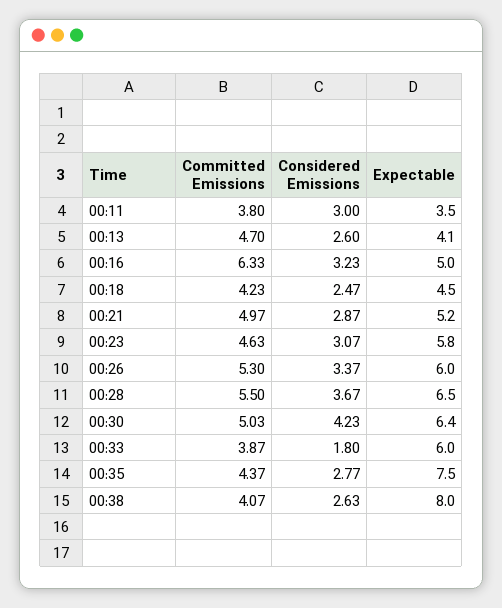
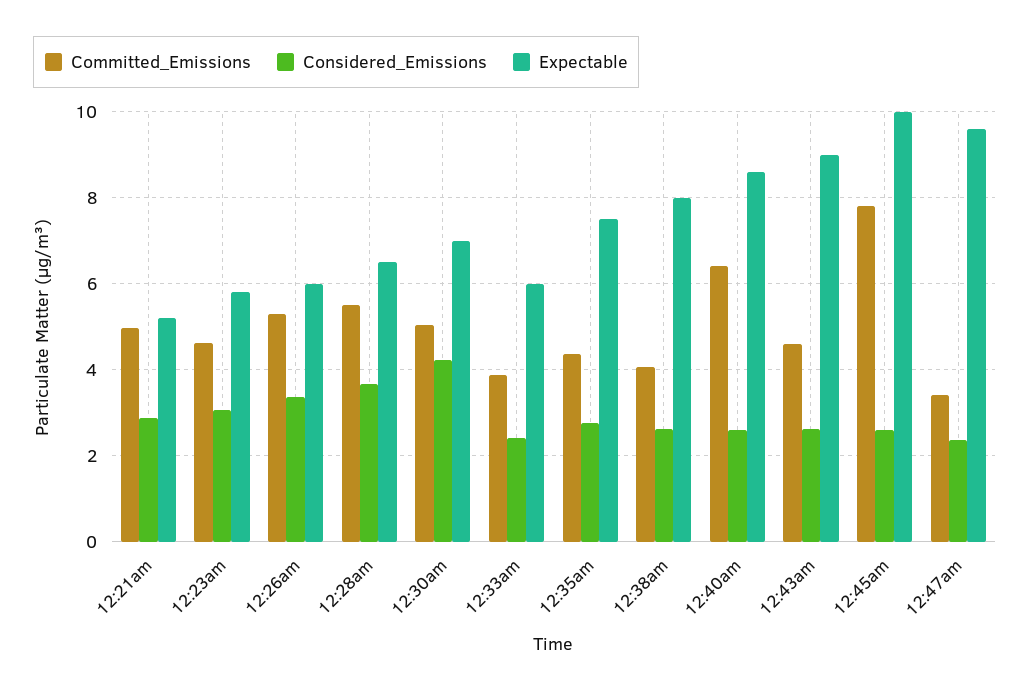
Committed Emissions, 00:11: 3.8 -> none
Considered Emissions, 00:11: 3 -> none
Expectable, 00:11: 3.5 -> none
Committed Emissions, 00:13: 4.7 -> none
Considered Emissions, 00:13: 2.6 -> none
Expectable, 00:13: 4.1 -> none
Committed Emissions, 00:16: 6.33 -> none
Considered Emissions, 00:16: 3.23 -> none
Expectable, 00:16: 5 -> none
Committed Emissions, 00:18: 4.23 -> none
Considered Emissions, 00:18: 2.47 -> none
Expectable, 00:18: 4.5 -> none
Expectable, 00:30: 6.4 -> 7
Considered Emissions, 00:33: 1.8 -> 2.4
Committed Emissions, 12:40am: none -> 6.4
Considered Emissions, 12:40am: none -> 2.6
Expectable, 12:40am: none -> 8.6
Committed Emissions, 12:43am: none -> 4.6
Considered Emissions, 12:43am: none -> 2.6
Expectable, 12:43am: none -> 9
Committed Emissions, 12:45am: none -> 7.8
Considered Emissions, 12:45am: none -> 2.6
Expectable, 12:45am: none -> 10
Committed Emissions, 12:47am: none -> 3.4
Considered Emissions, 12:47am: none -> 2.4
Expectable, 12:47am: none -> 9.6

